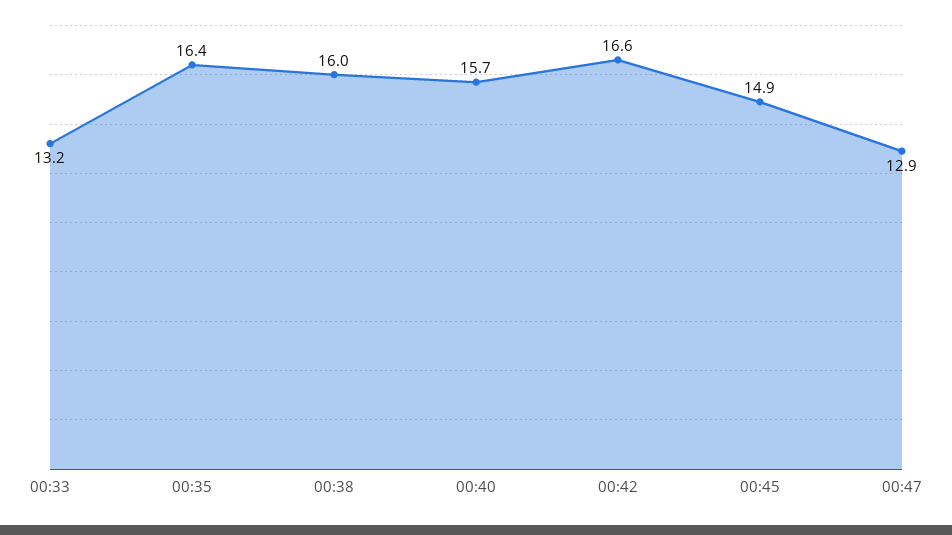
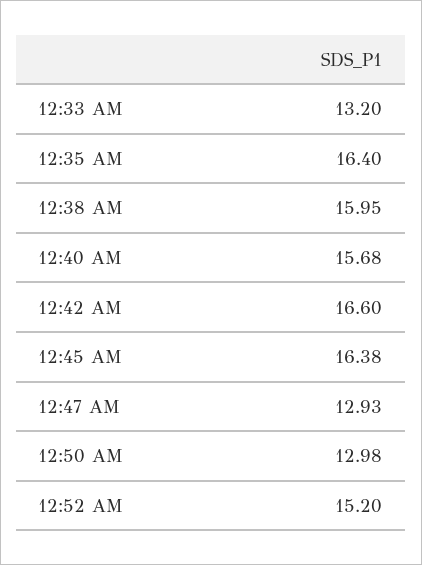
00:45: 14.9 -> 16.38
12:50 AM: none -> 12.98
12:52 AM: none -> 15.2

